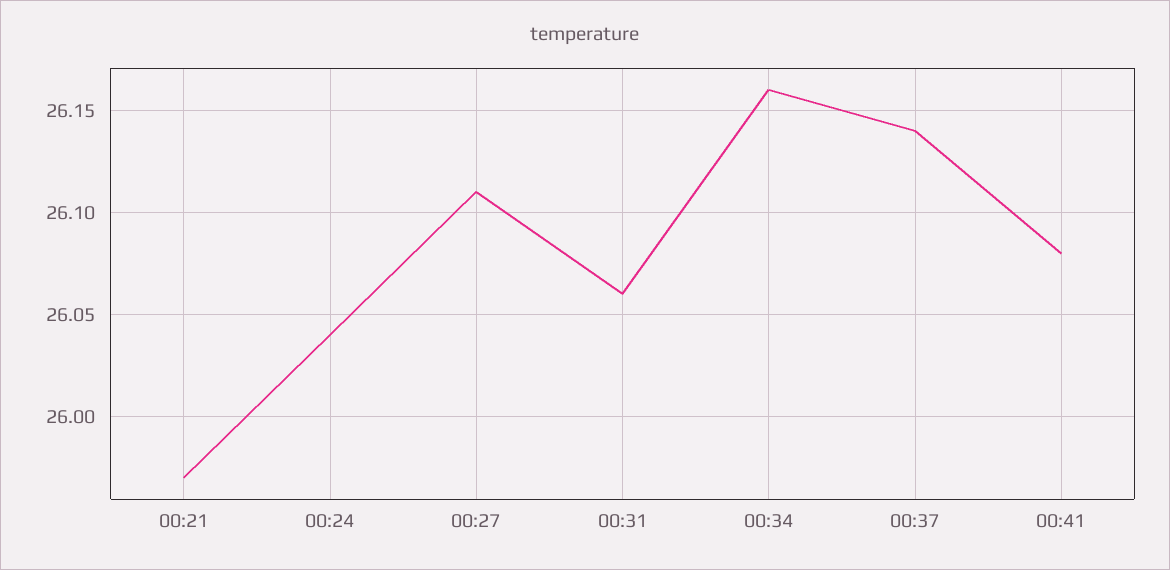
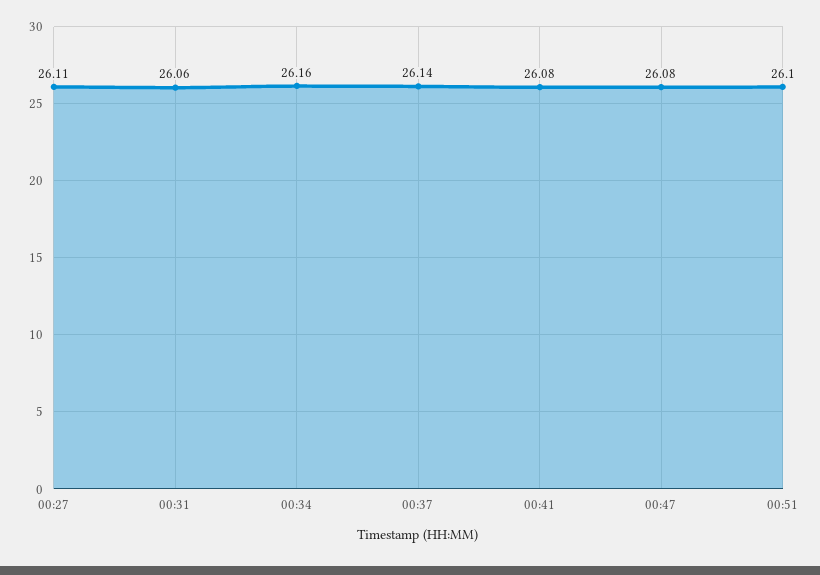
00:21: 25.97 -> none
00:24: 26.04 -> none
00:47: none -> 26.08
00:51: none -> 26.1

